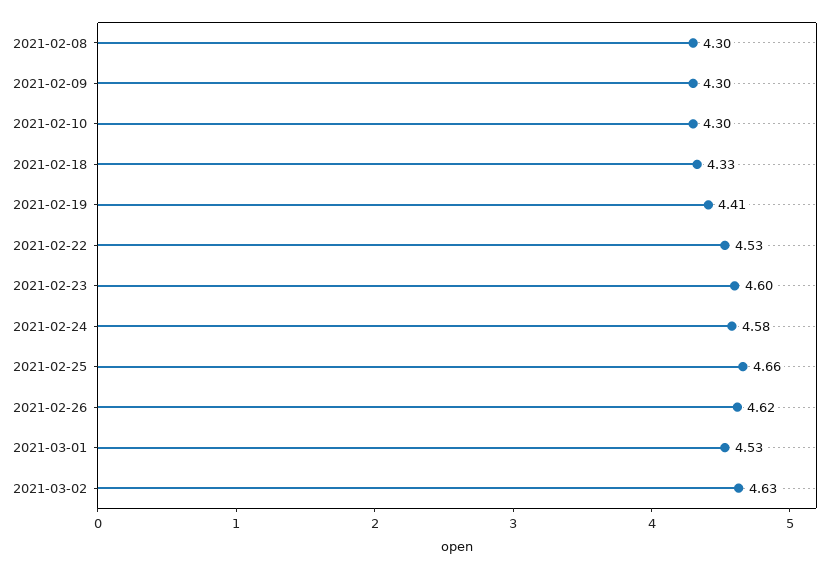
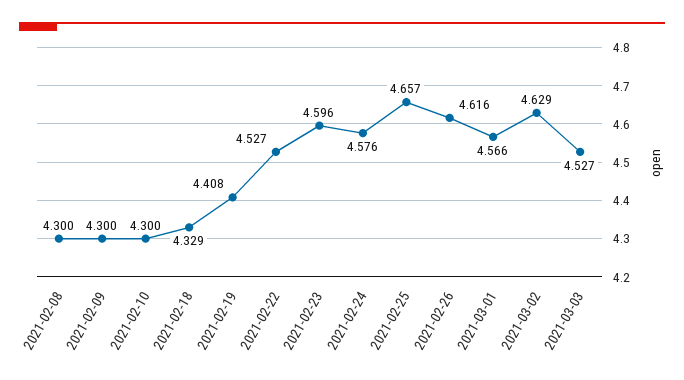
2021-03-01: 4.53 -> 4.566
2021-03-03: none -> 4.527

